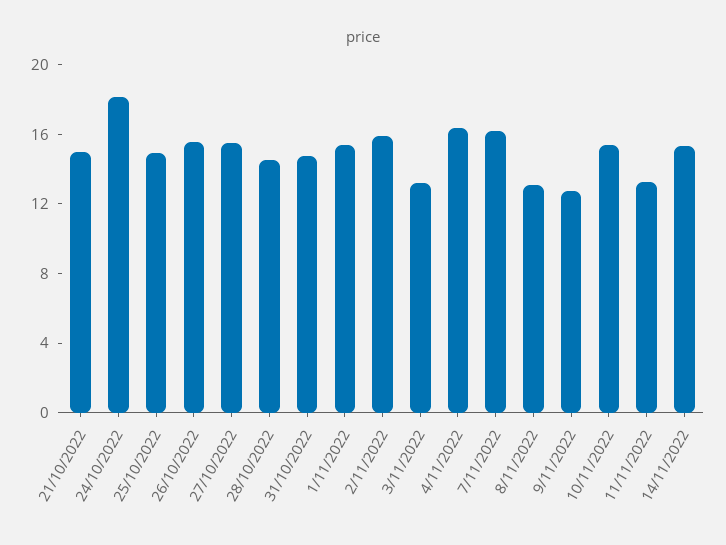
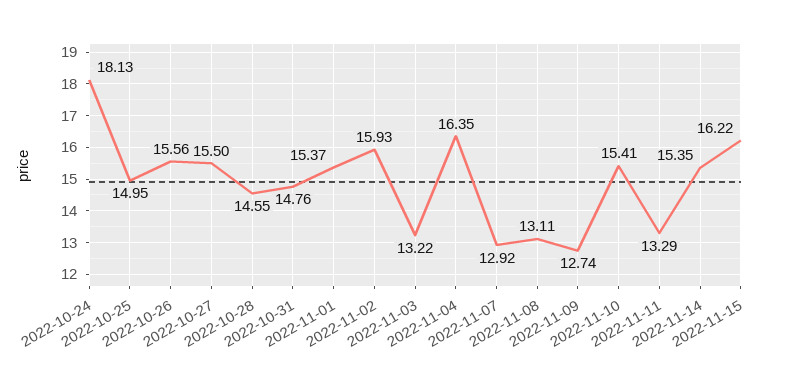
21/10/2022: 15 -> none
7/11/2022: 16 -> 12.92
2022-11-15: none -> 16.22

